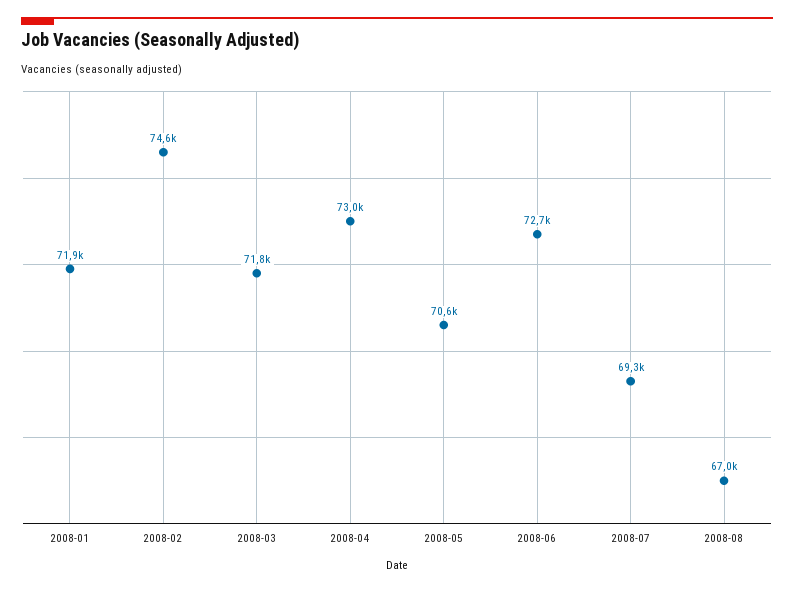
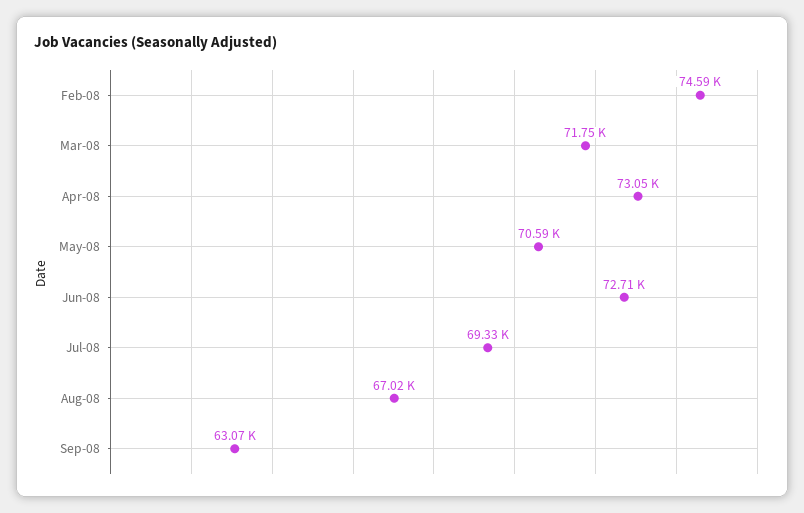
2008-01: 71900 -> none
Sep-08: none -> 63070

